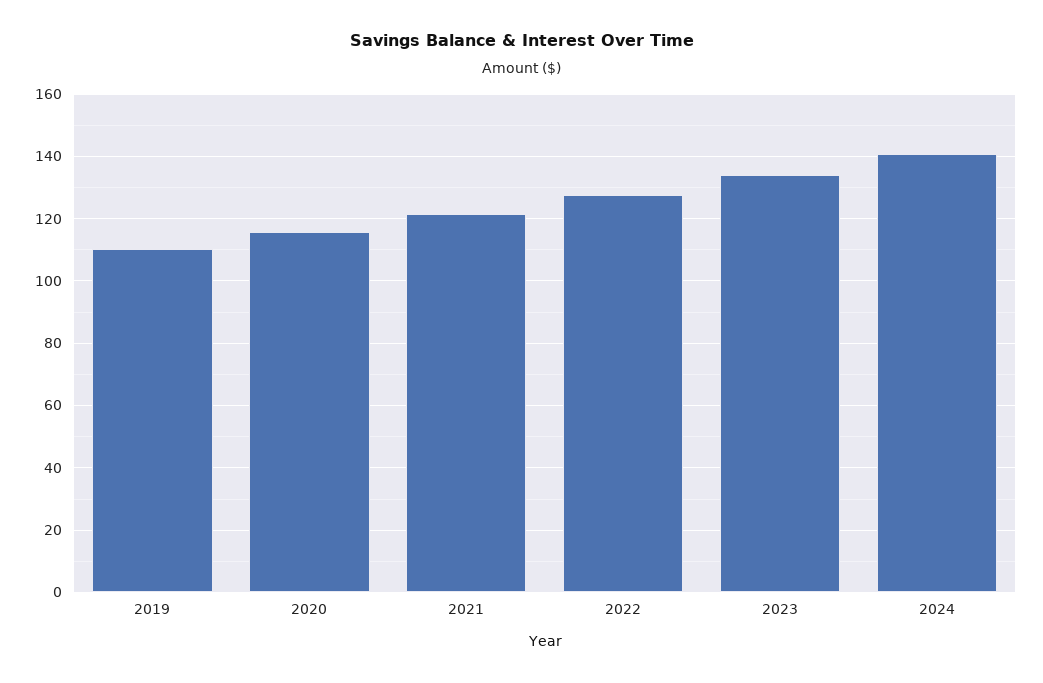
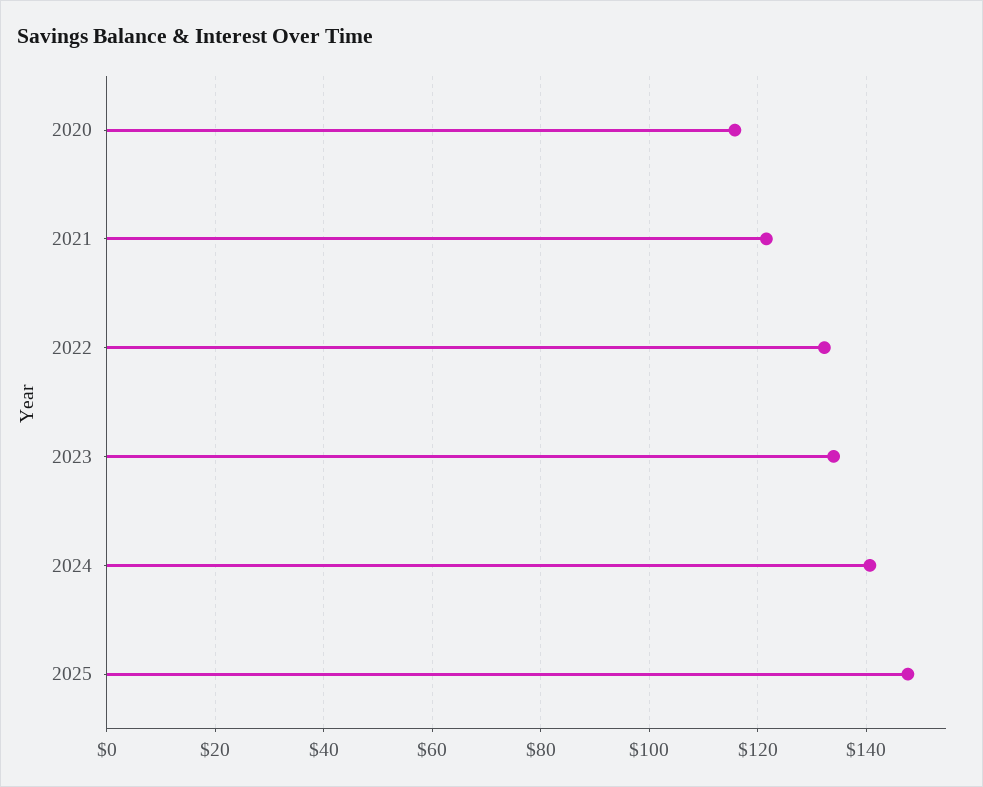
2019: 110 -> none
2022: 128 -> 132
2025: none -> 148

